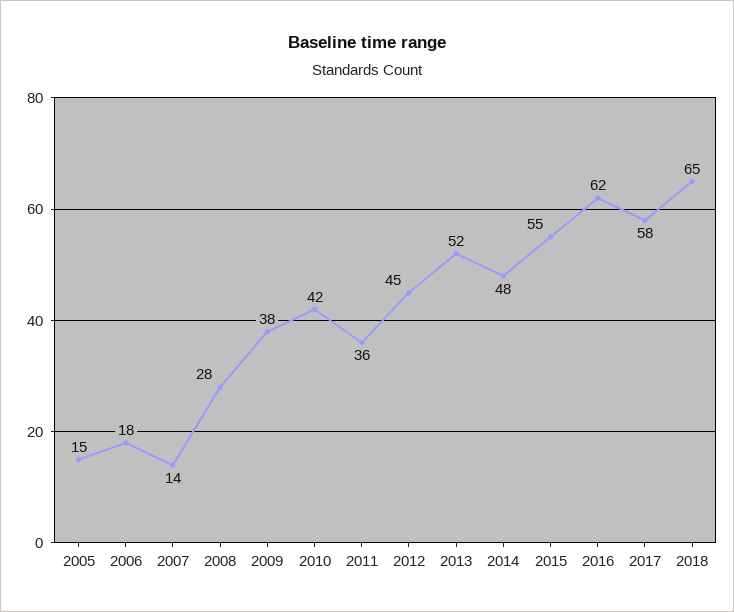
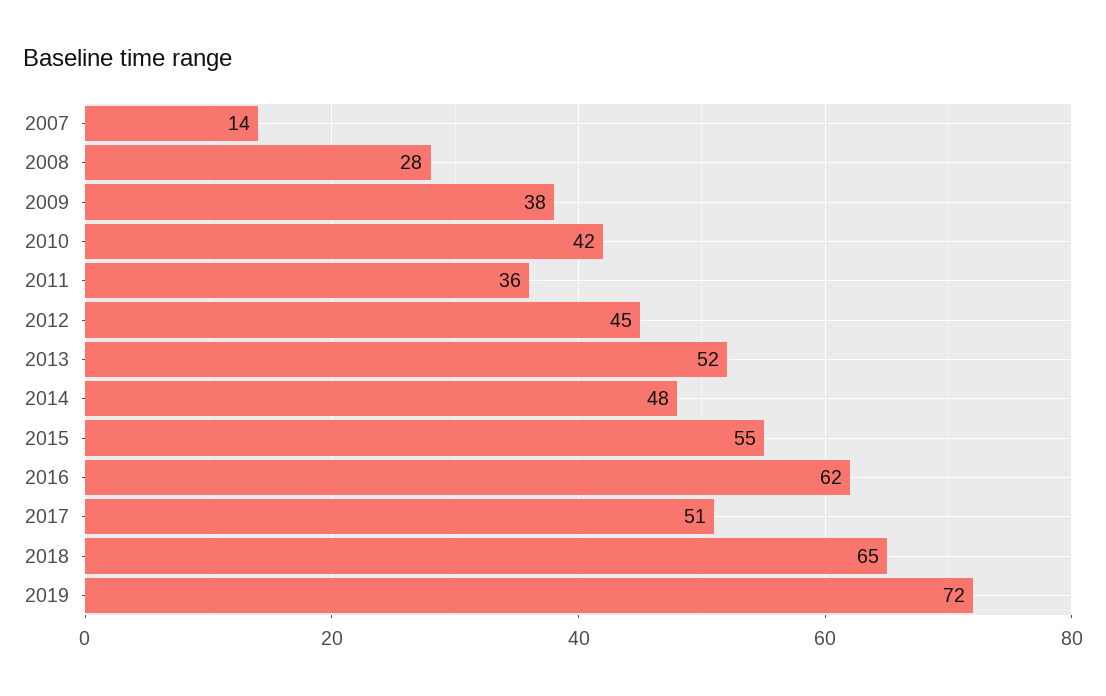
2005: 15 -> none
2006: 18 -> none
2017: 58 -> 51
2019: none -> 72

